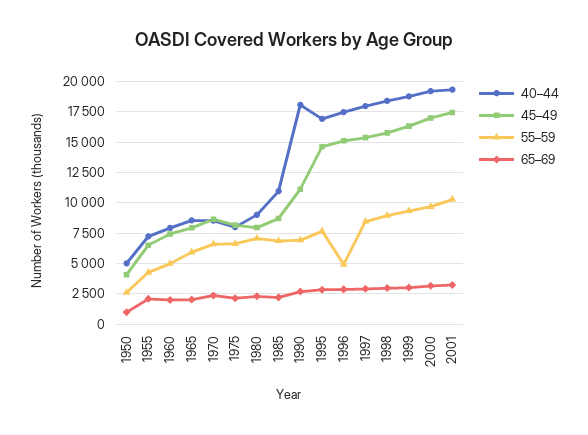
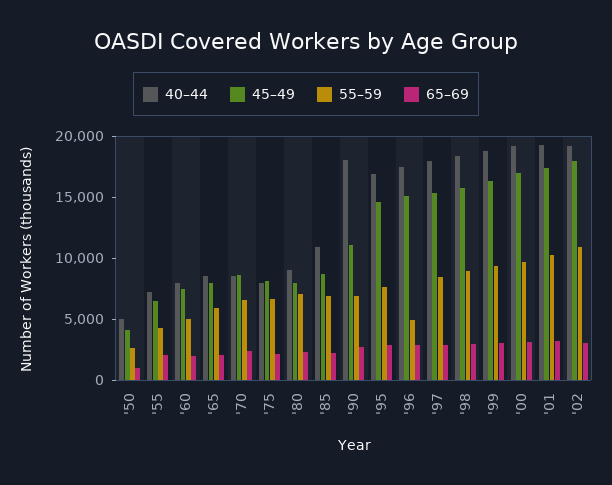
40–44, '02: none -> 19000
45–49, '02: none -> 18000
55–59, '02: none -> 11000
65–69, '02: none -> 3000

